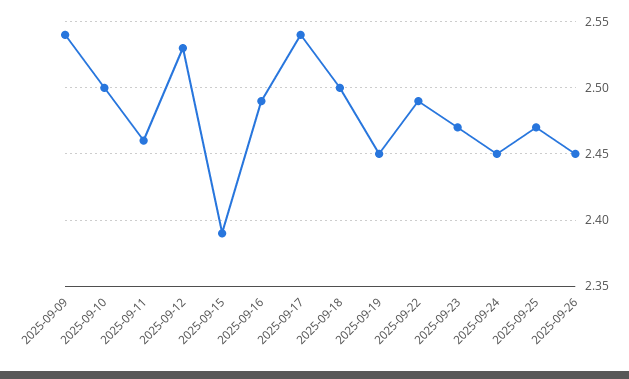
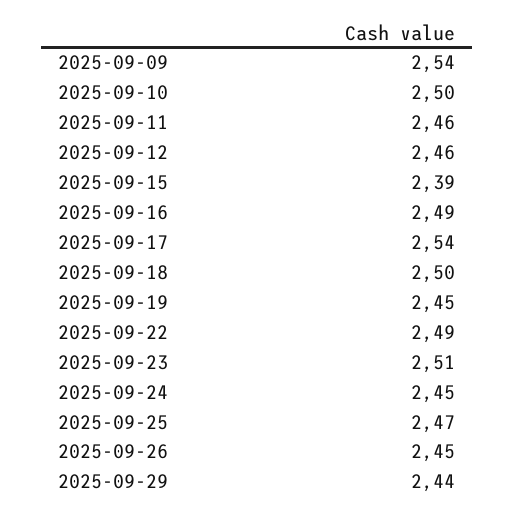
2025-09-12: 2.53 -> 2.46
2025-09-23: 2.47 -> 2.51
2025-09-29: none -> 2.44

